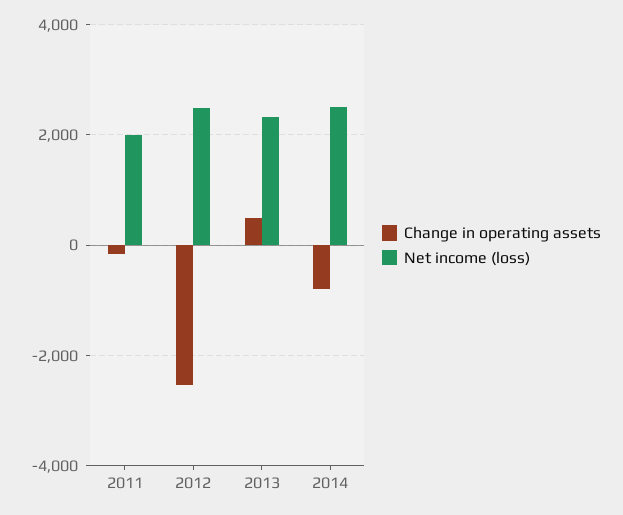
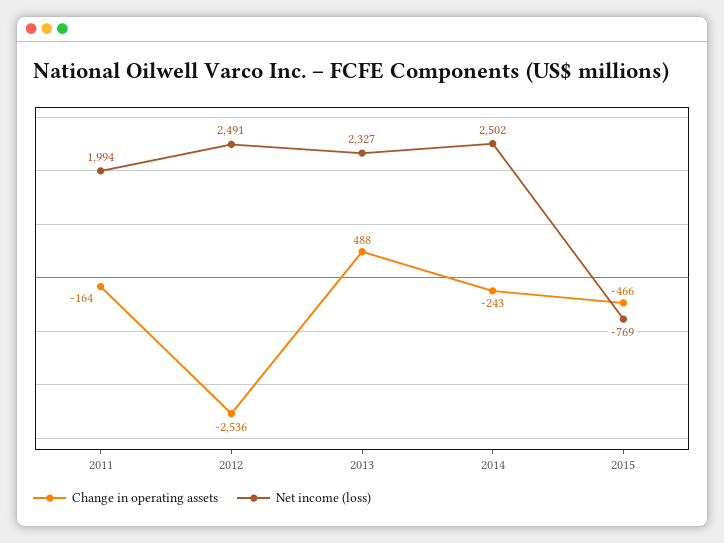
Change in operating assets, 2014: -800 -> -243
Change in operating assets, 2015: none -> -466
Net income (loss), 2015: none -> -769

